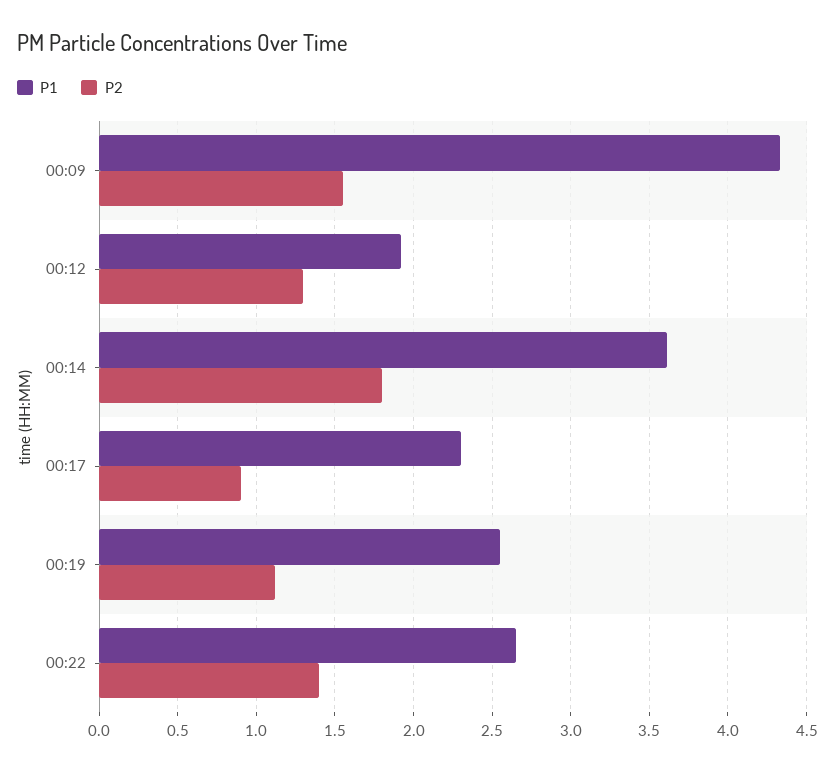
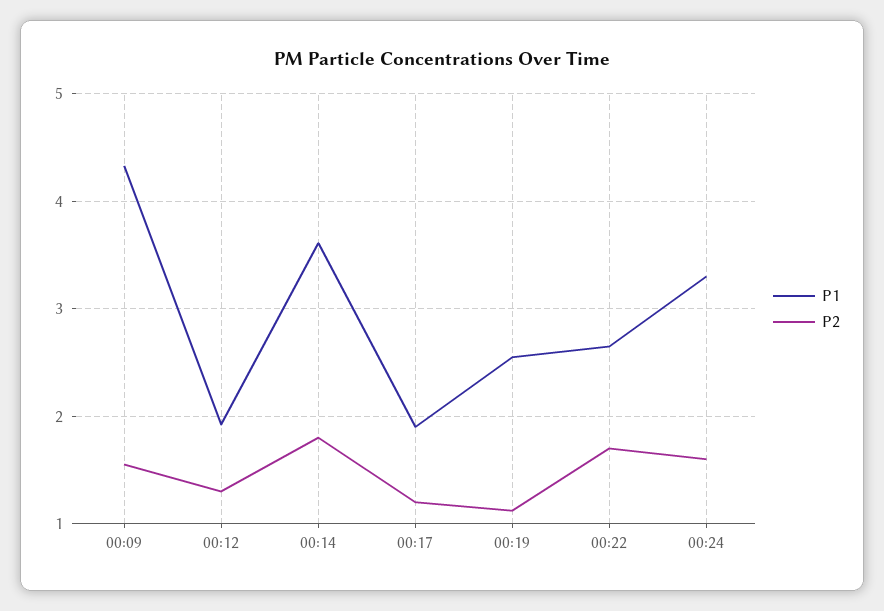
P1, 00:17: 2.3 -> 1.9
P2, 00:17: 0.9 -> 1.2
P2, 00:22: 1.4 -> 1.7
P1, 00:24: none -> 3.3
P2, 00:24: none -> 1.6

